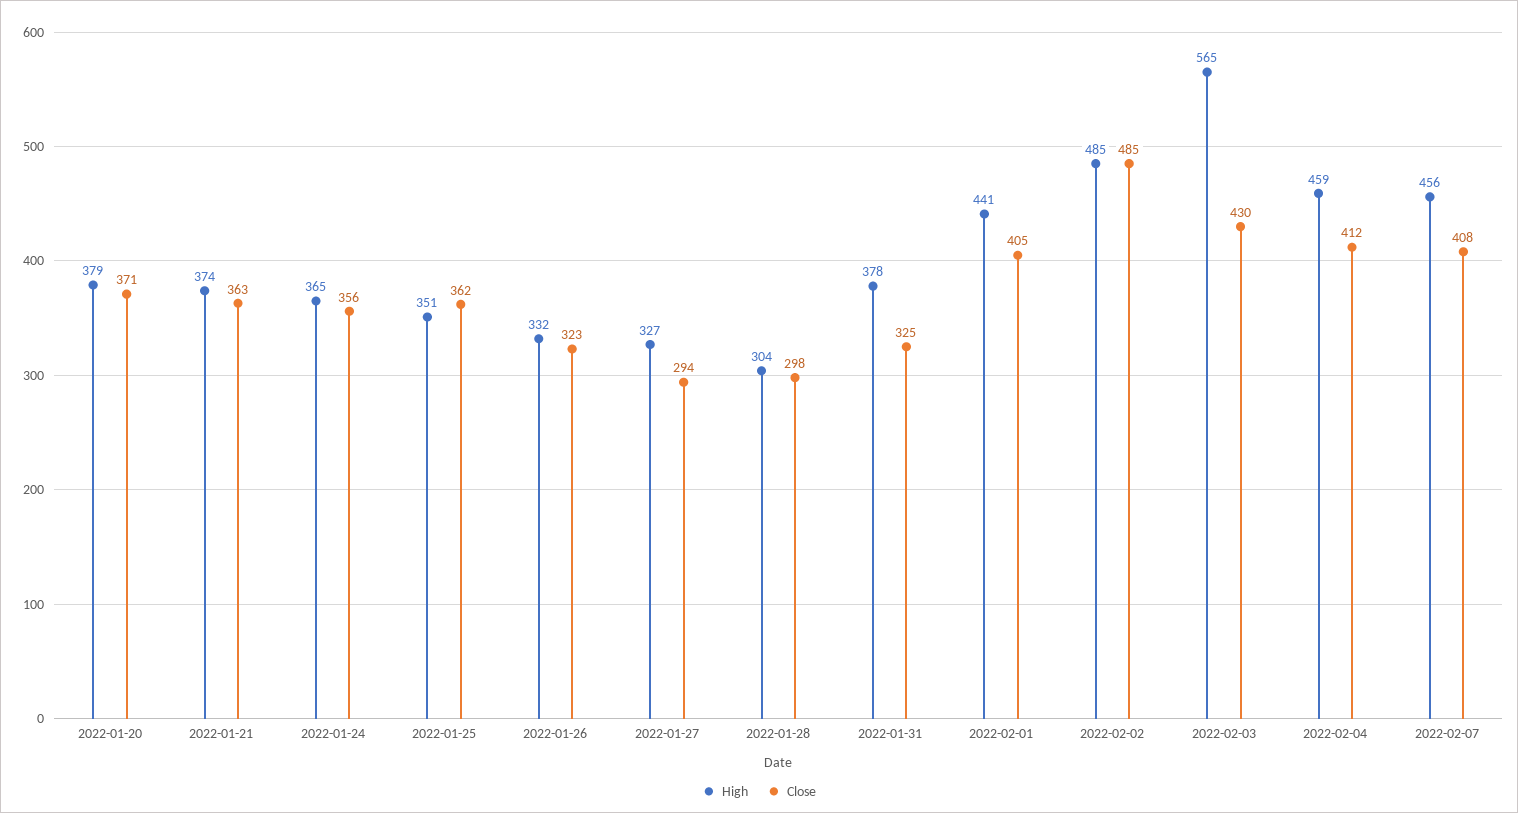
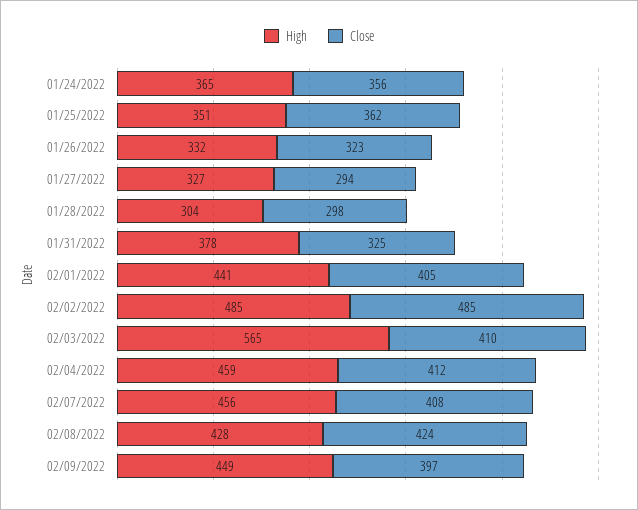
High, 2022-01-20: 379 -> none
Close, 2022-01-20: 371 -> none
High, 2022-01-21: 374 -> none
Close, 2022-01-21: 363 -> none
Close, 2022-02-03: 430 -> 410
High, 02/08/2022: none -> 428
Close, 02/08/2022: none -> 424
High, 02/09/2022: none -> 449
Close, 02/09/2022: none -> 397

